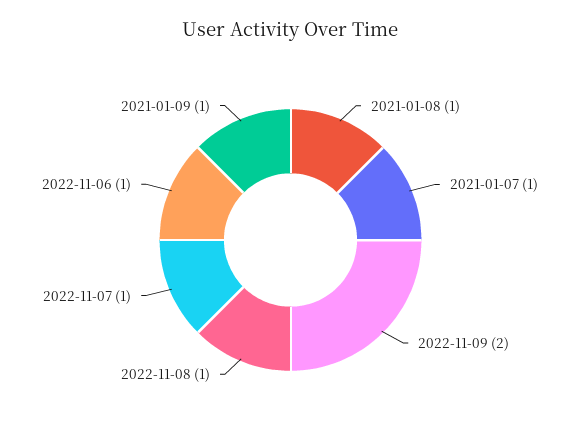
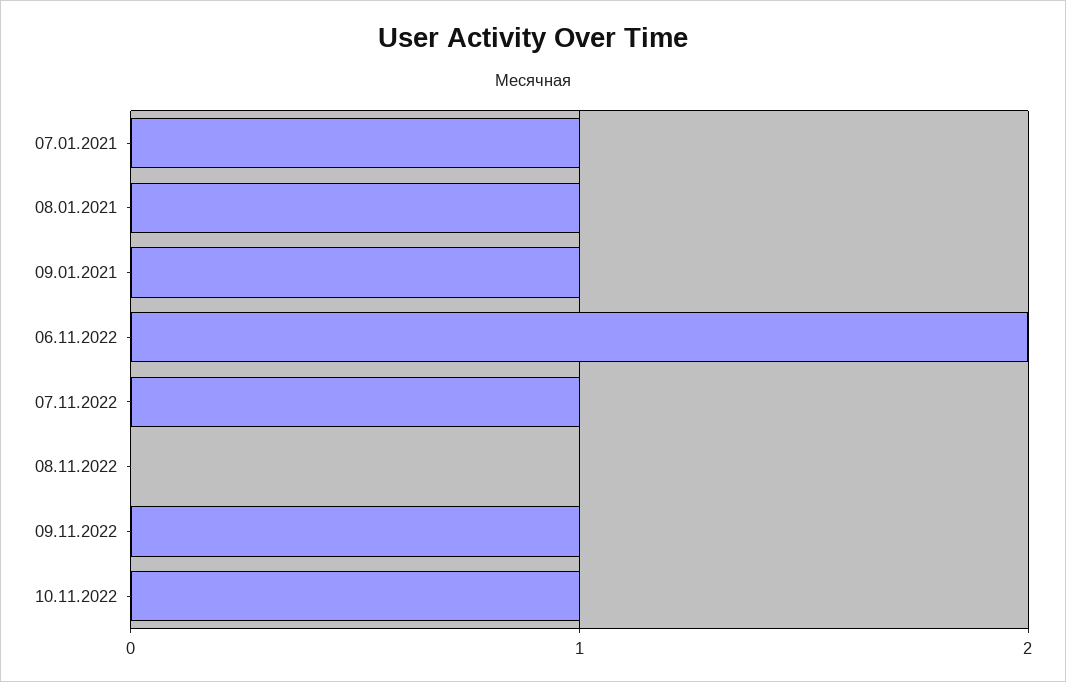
2022-11-09: 2 -> 1
2022-11-08: 1 -> 0
2022-11-06: 1 -> 2
10.11.2022: none -> 1

